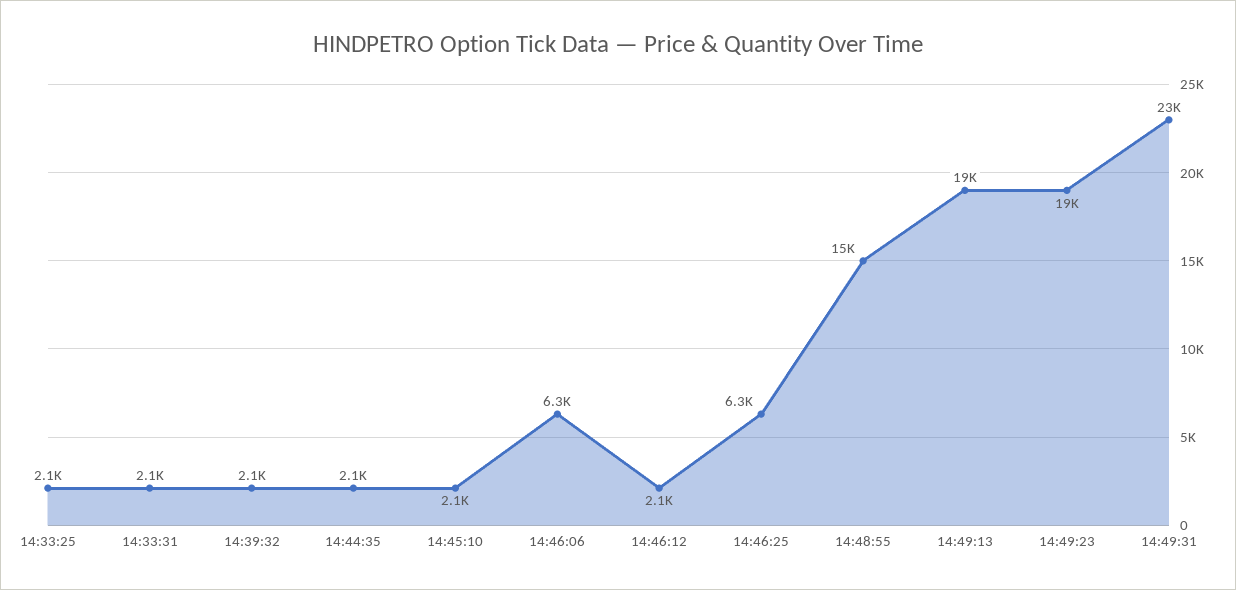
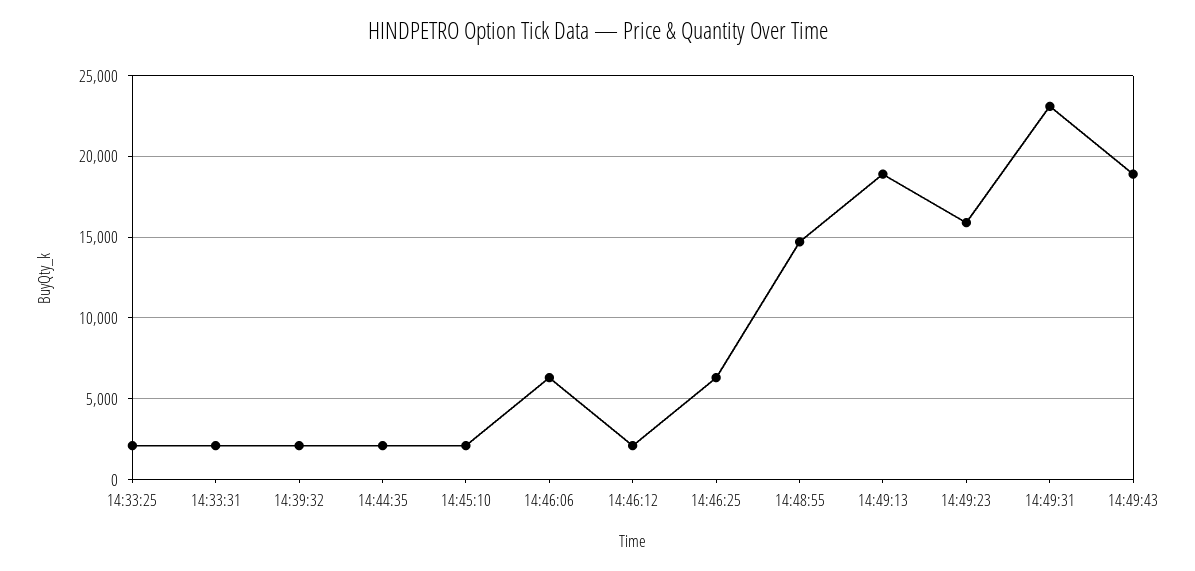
14:49:23: 19000 -> 16000
14:49:43: none -> 19000

